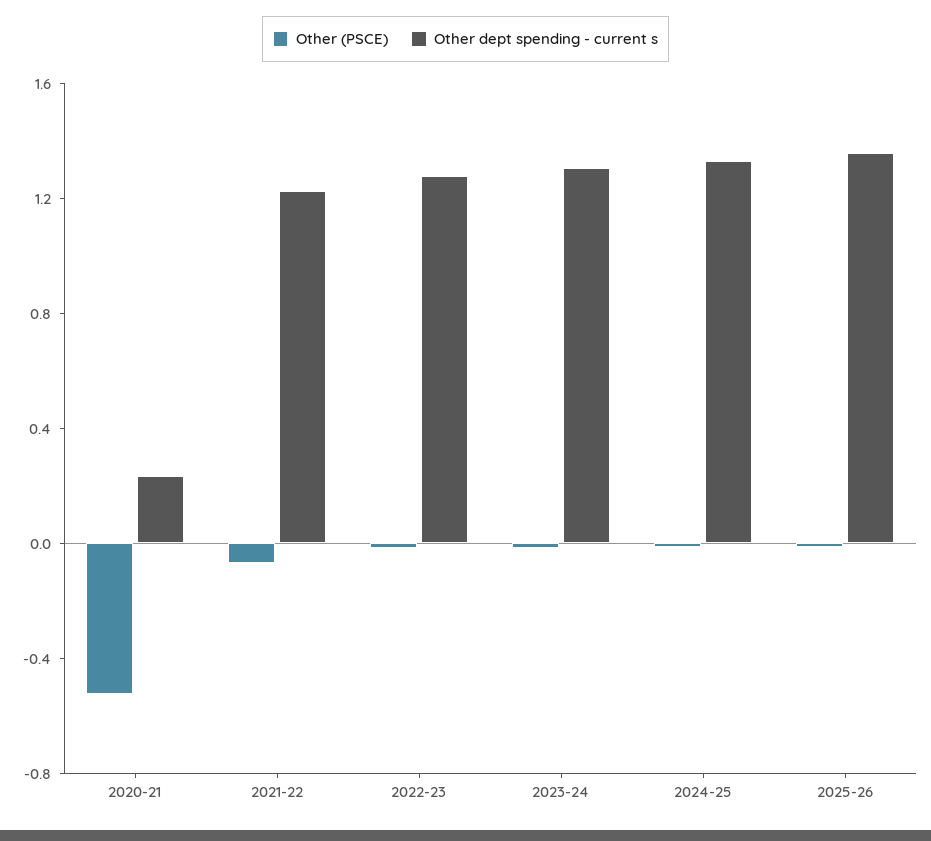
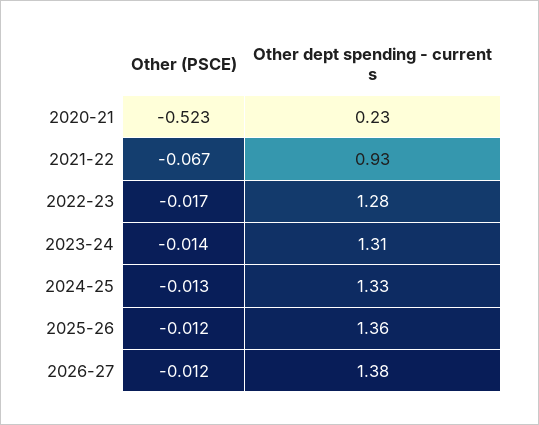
Other dept spending - current s, 2021-22: 1.2 -> 0.93
Other (PSCE), 2026-27: none -> -0.012
Other dept spending - current s, 2026-27: none -> 1.38

